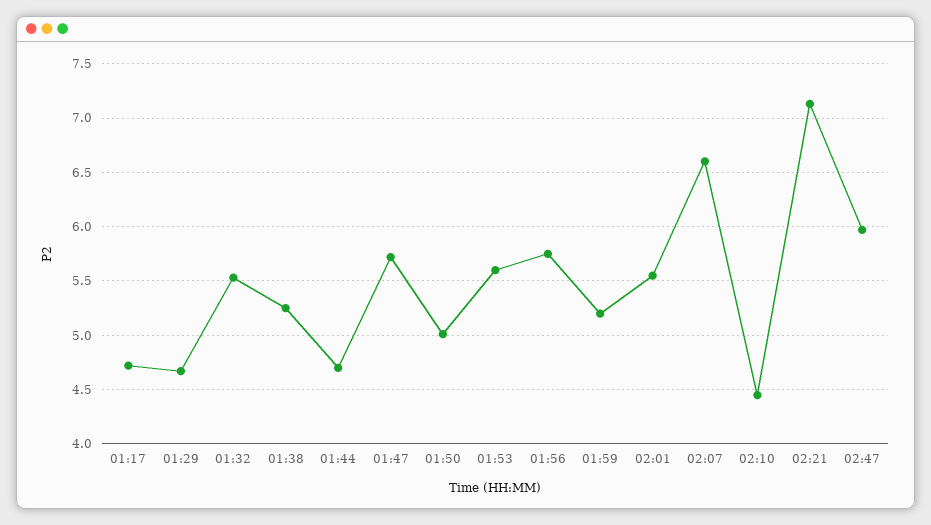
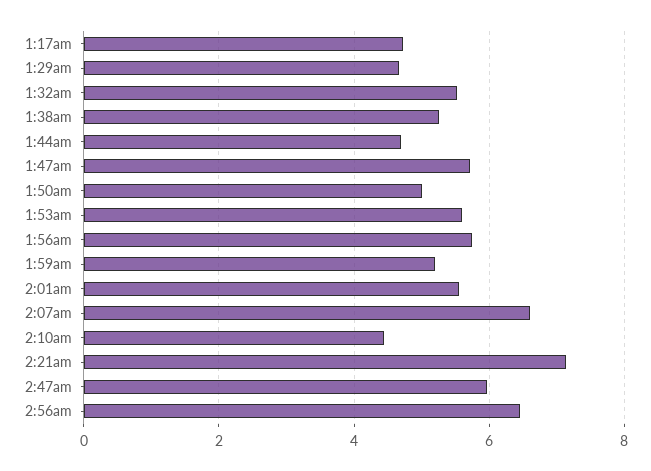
2:56am: none -> 6.4

